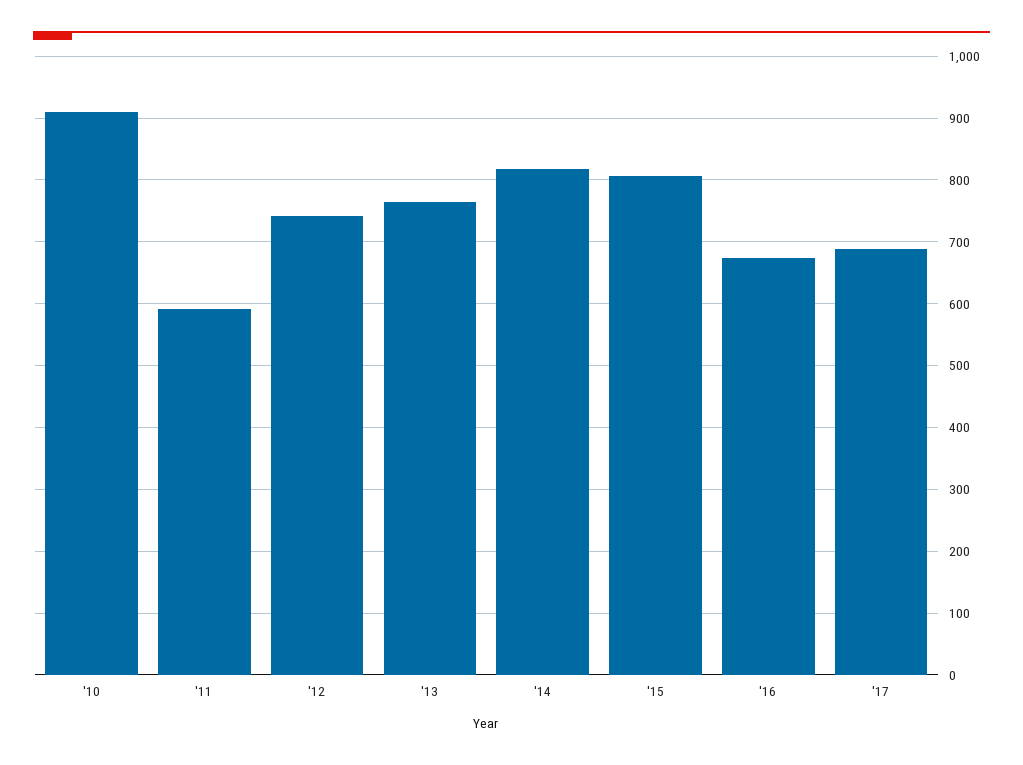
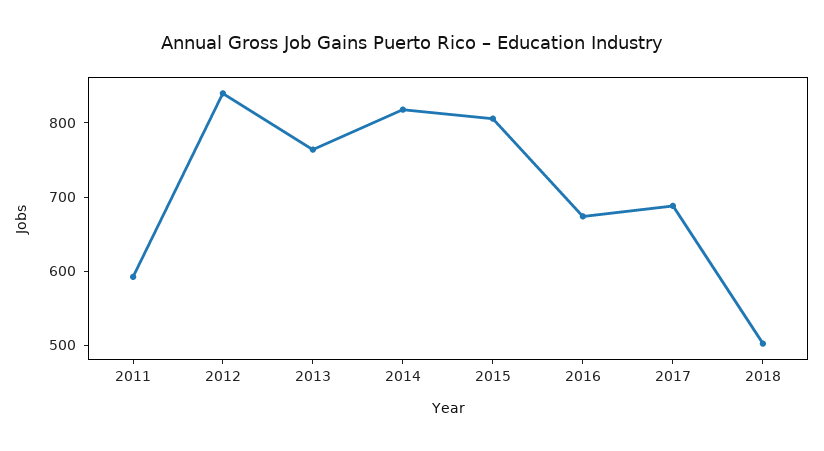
'10: 910 -> none
'12: 740 -> 840
2018: none -> 500

